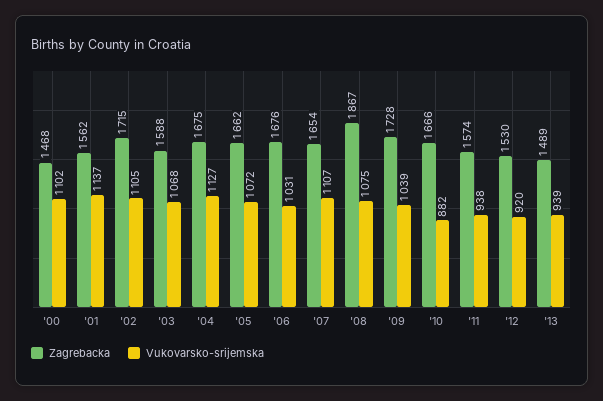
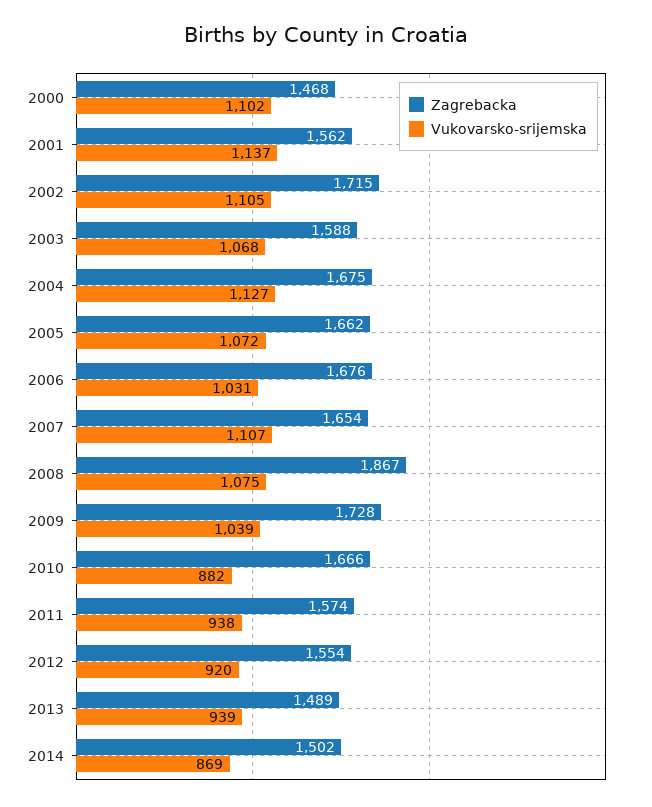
Zagrebacka, '12: 1530 -> 1554
Zagrebacka, 2014: none -> 1502
Vukovarsko-srijemska, 2014: none -> 869

